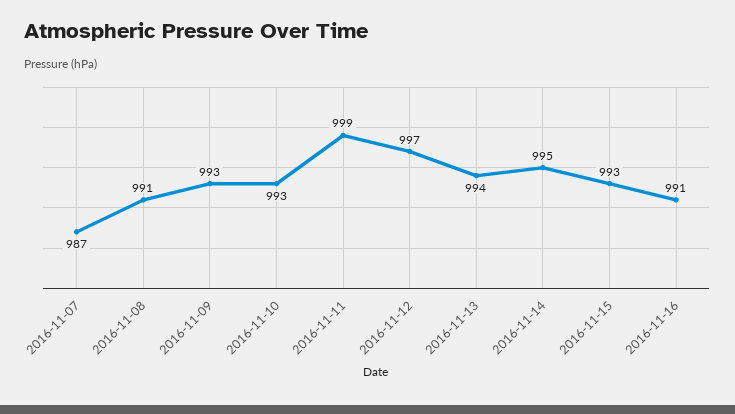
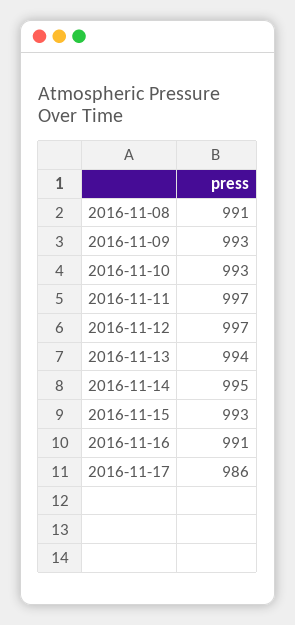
2016-11-07: 987 -> none
2016-11-11: 999 -> 997
2016-11-17: none -> 986

